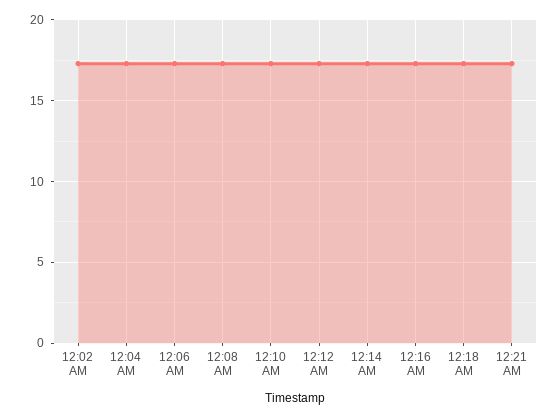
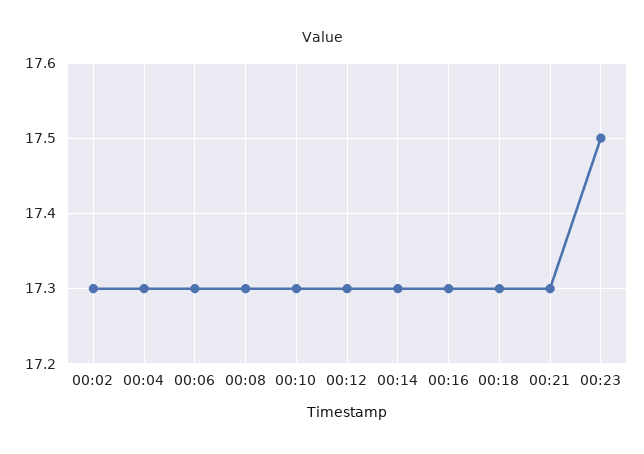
00:23: none -> 17.5

